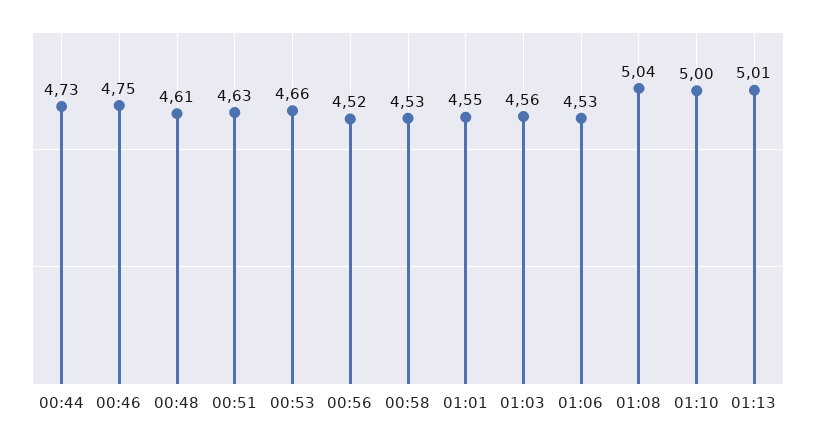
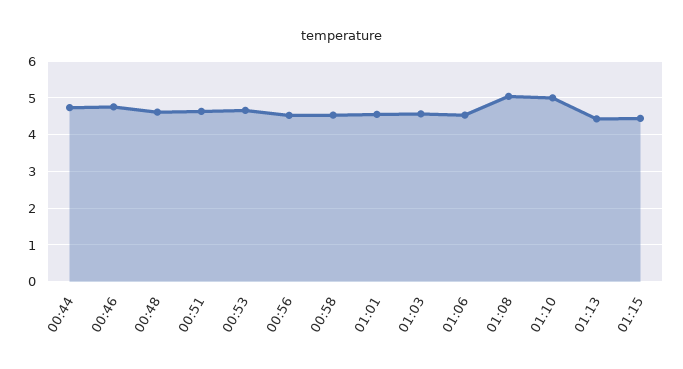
01:13: 5.01 -> 4.4
01:15: none -> 4.4

